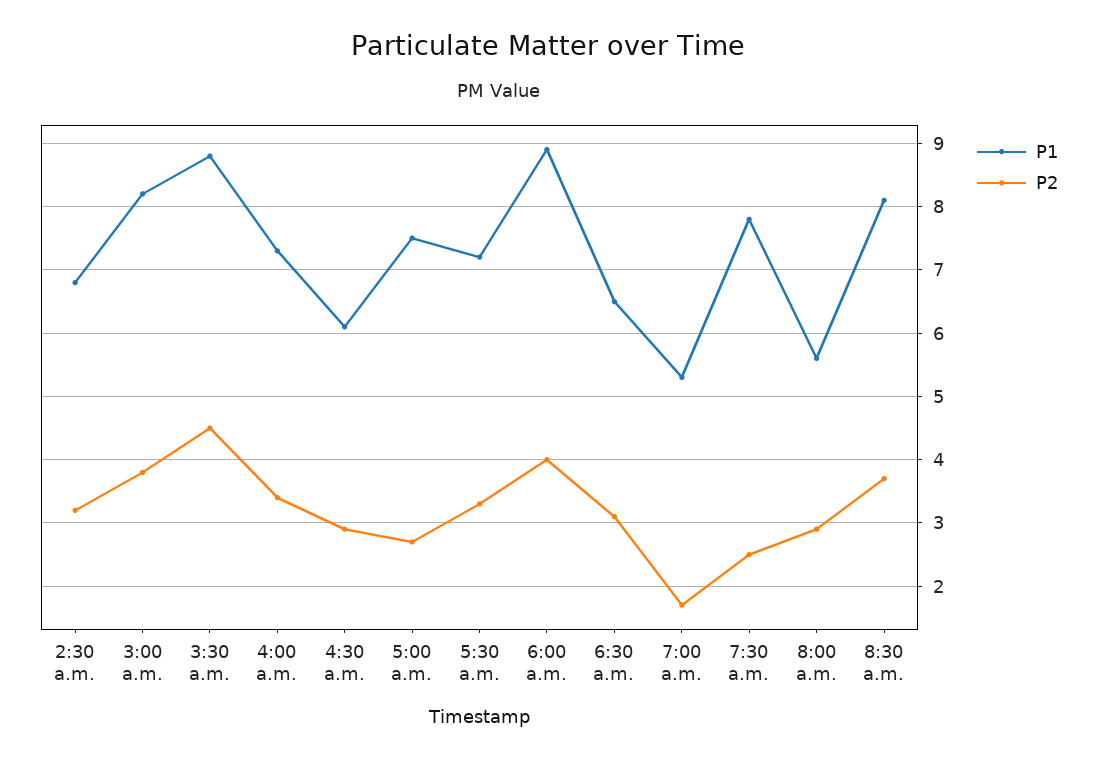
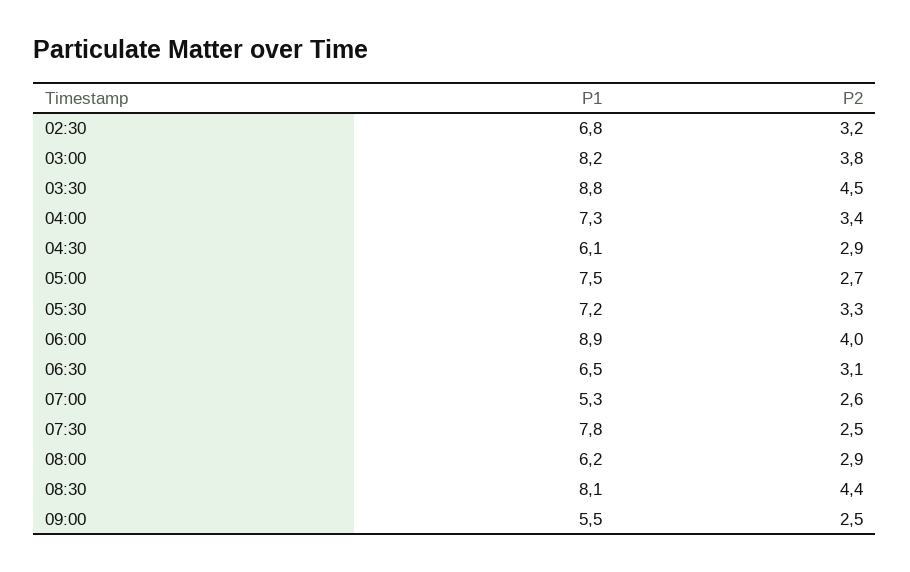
P2, 7:00 a.m.: 1.7 -> 2.6
P1, 8:00 a.m.: 5.6 -> 6.2
P2, 8:30 a.m.: 3.7 -> 4.4
P1, 09:00: none -> 5.5
P2, 09:00: none -> 2.5

